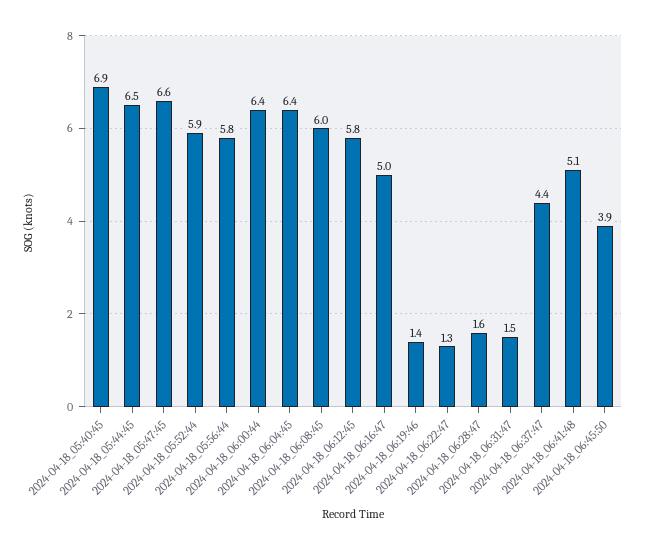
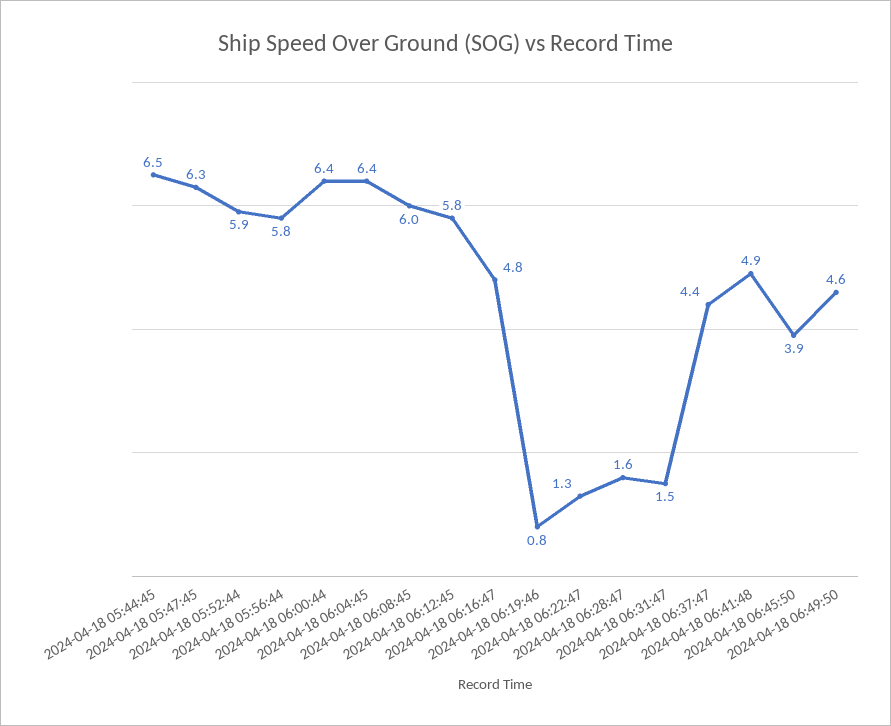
2024-04-18_05:40:45: 6.9 -> none
2024-04-18_05:47:45: 6.6 -> 6.3
2024-04-18_06:16:47: 5 -> 4.8
2024-04-18_06:19:46: 1.4 -> 0.8
2024-04-18_06:41:48: 5.1 -> 4.9
2024-04-18 06:49:50: none -> 4.6

